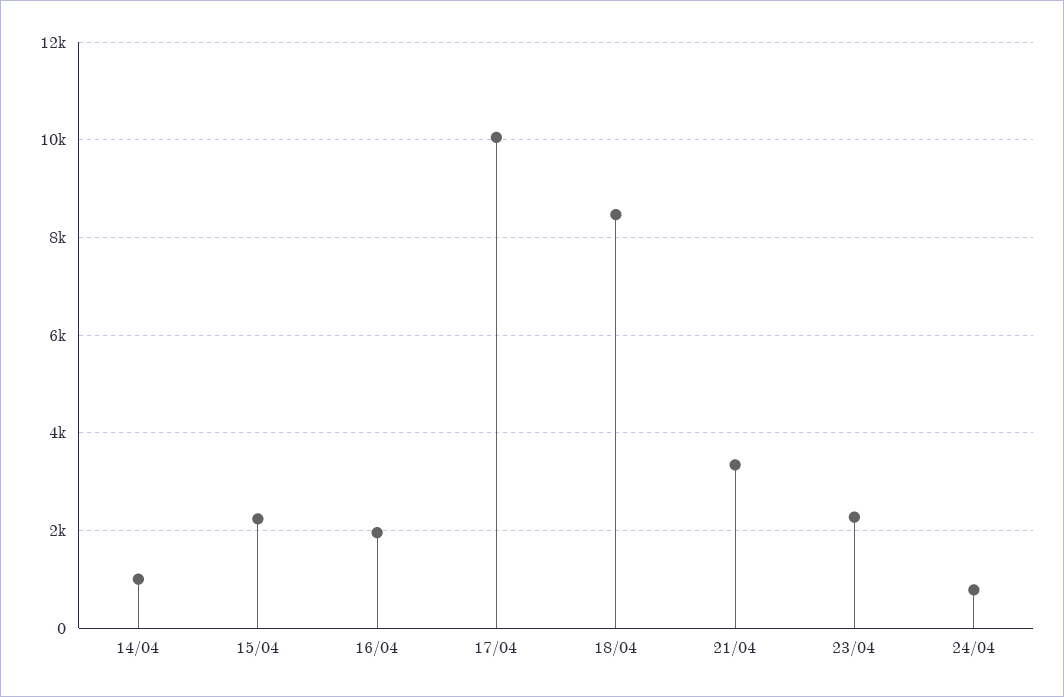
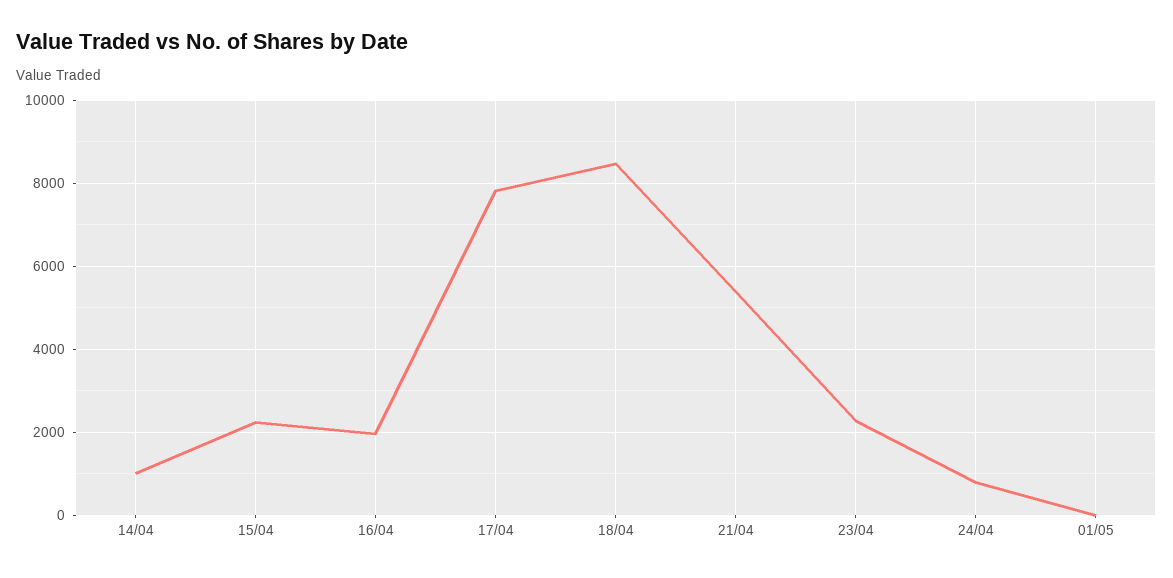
17/04: 10000 -> 7800
21/04: 3400 -> 5400
01/05: none -> 0

